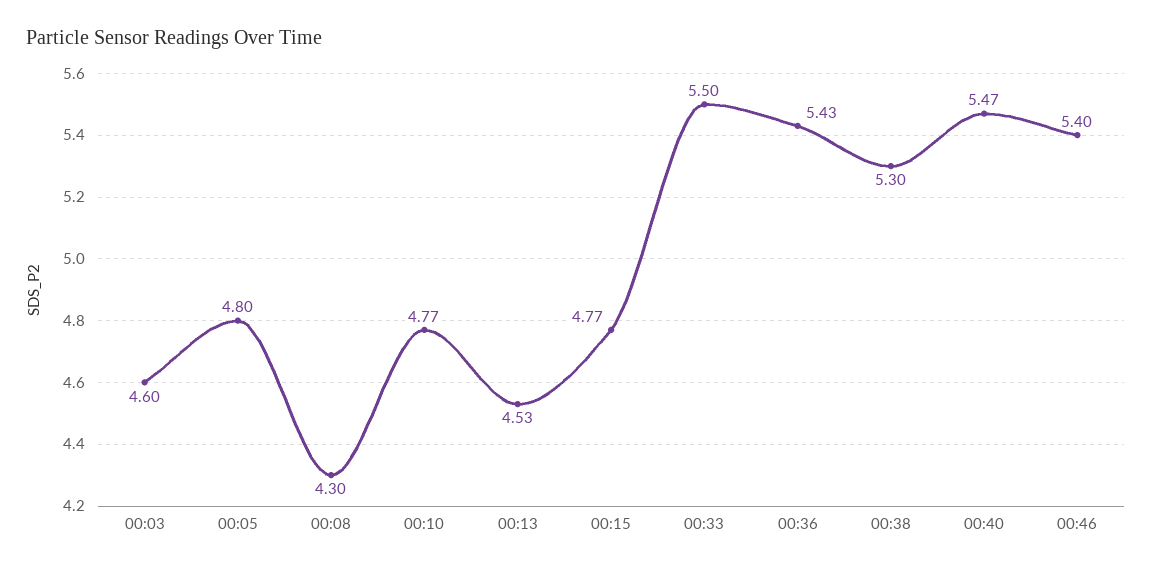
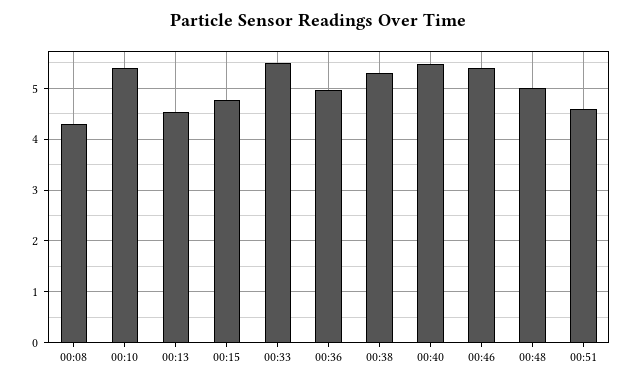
00:03: 4.6 -> none
00:05: 4.8 -> none
00:10: 4.77 -> 5.4
00:36: 5.43 -> 5
00:48: none -> 5
00:51: none -> 4.6

